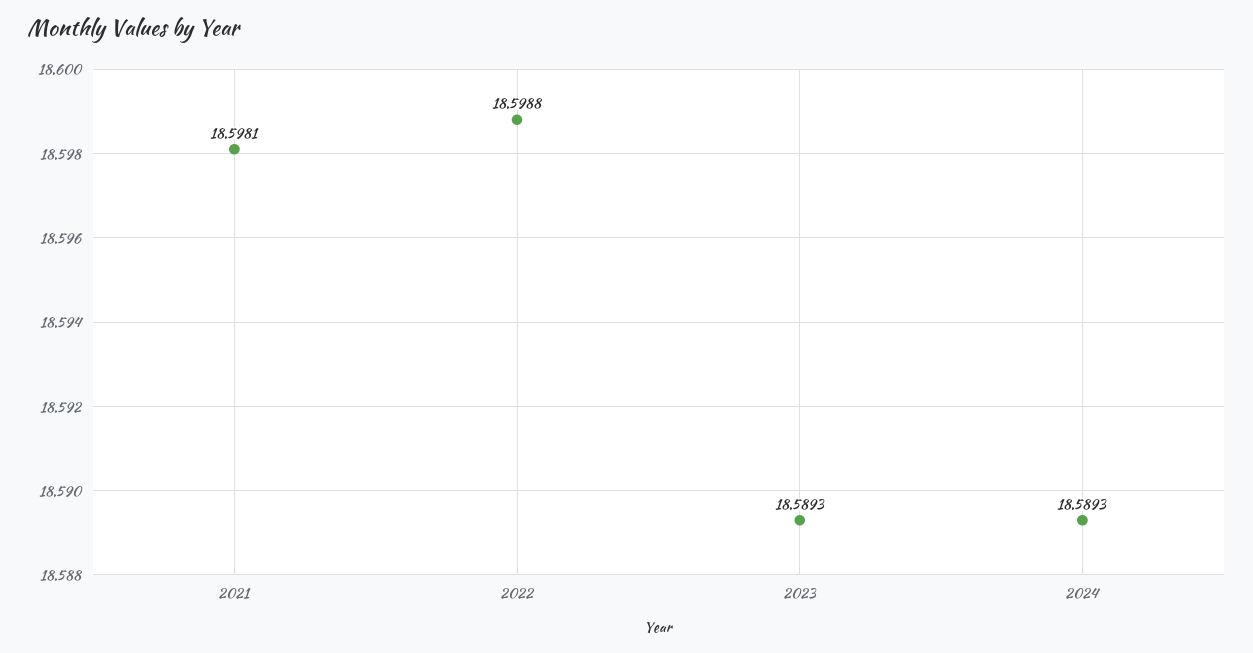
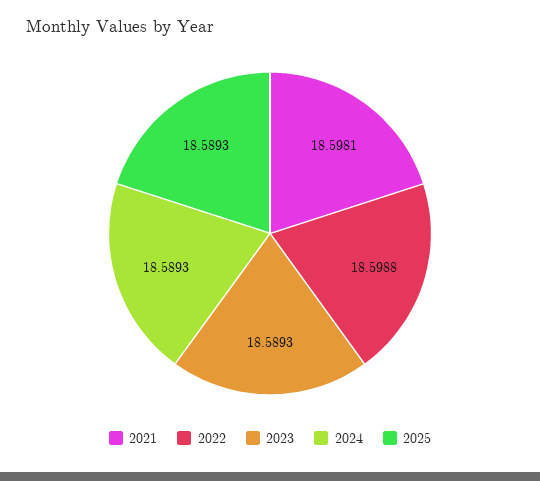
2025: none -> 18.5893

